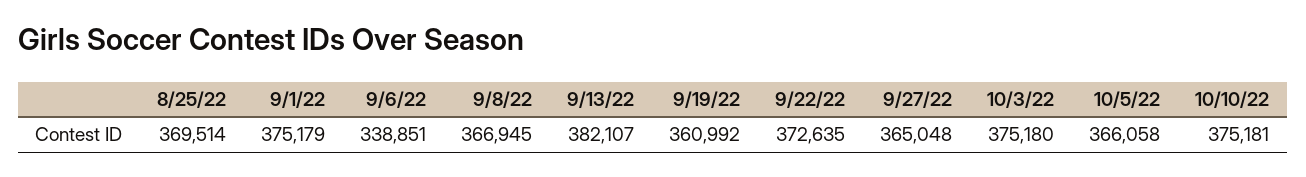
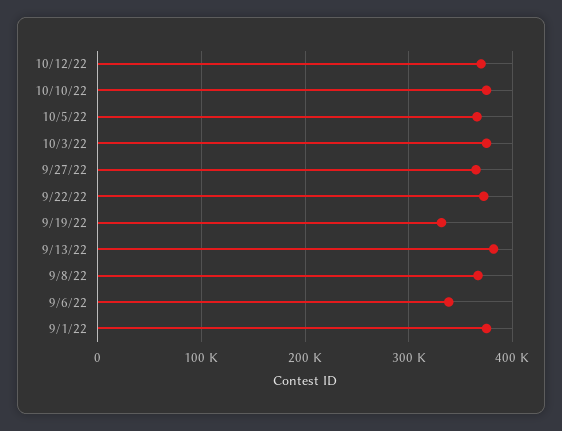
8/25/22: 369514 -> none
9/19/22: 360992 -> 330000
10/12/22: none -> 370000

